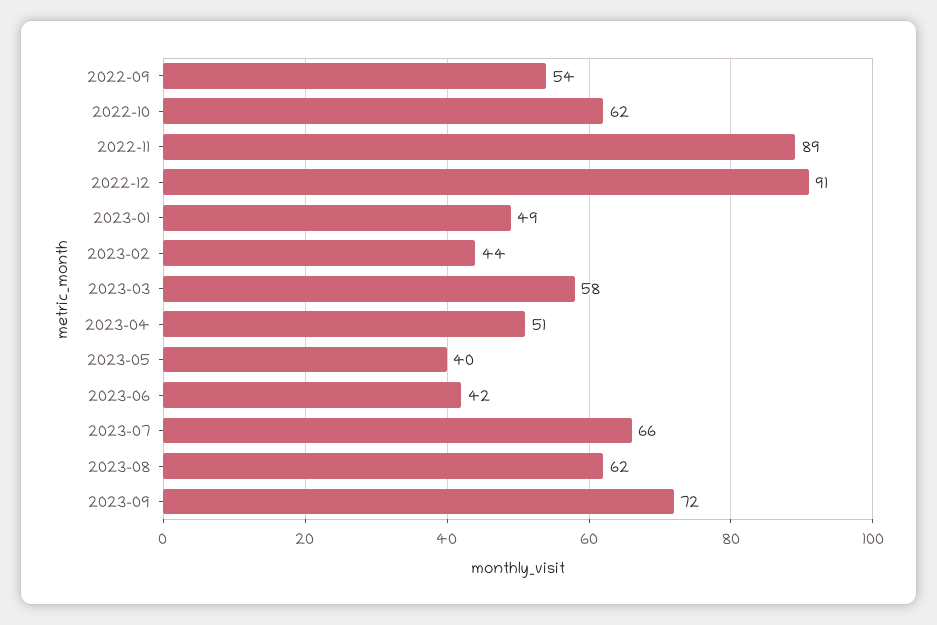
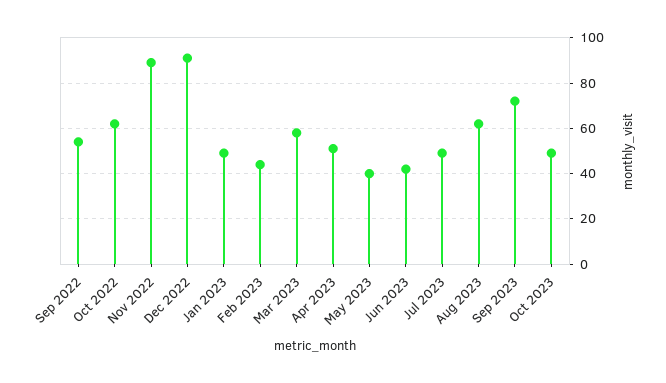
2023-07: 66 -> 50
Oct 2023: none -> 50

